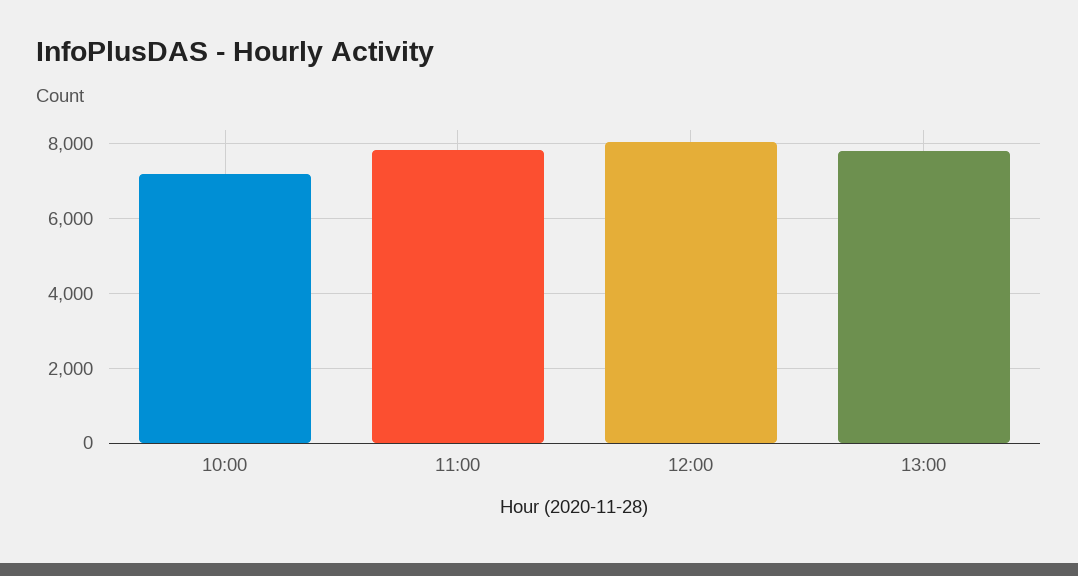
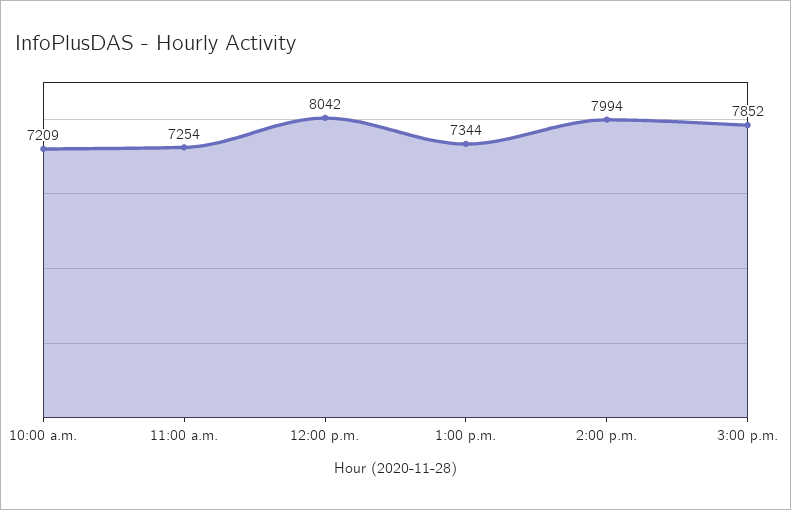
11:00: 7800 -> 7254
13:00: 7800 -> 7344
2:00 p.m.: none -> 7994
3:00 p.m.: none -> 7852

